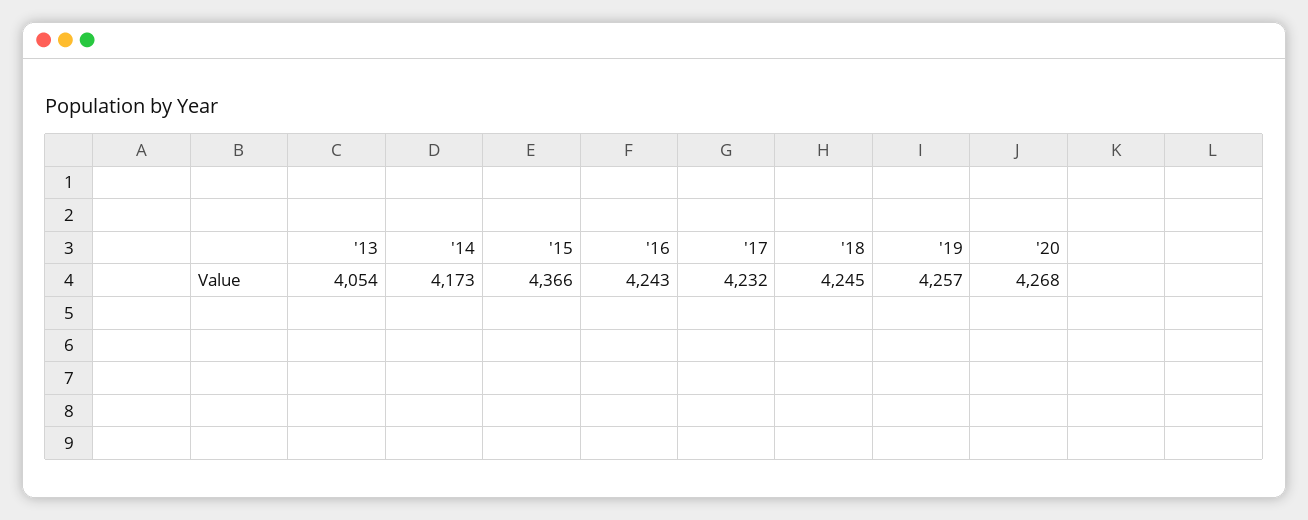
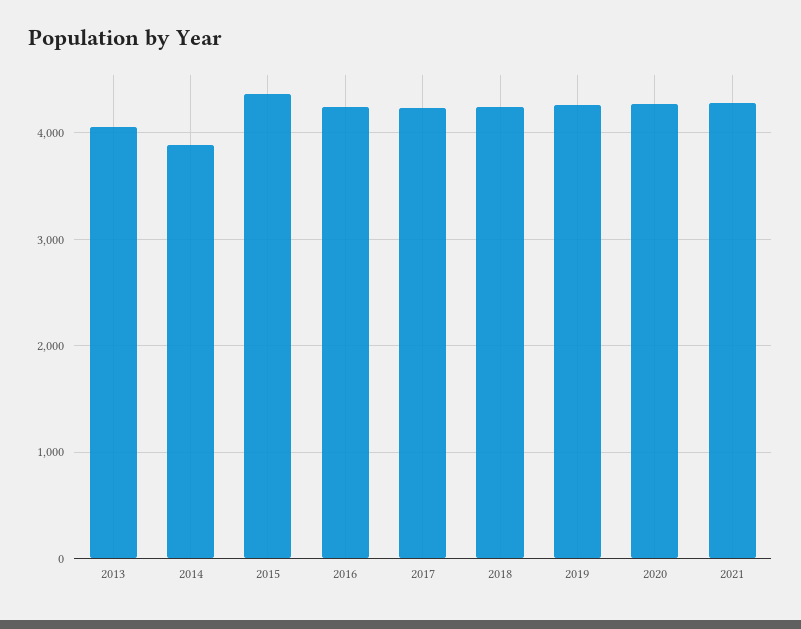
'14: 4173 -> 3900
2021: none -> 4300

